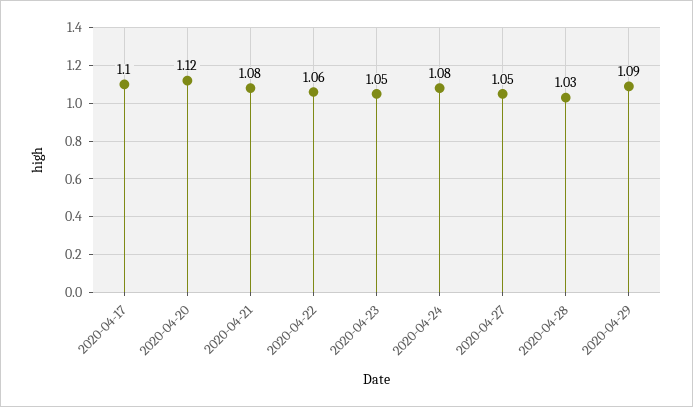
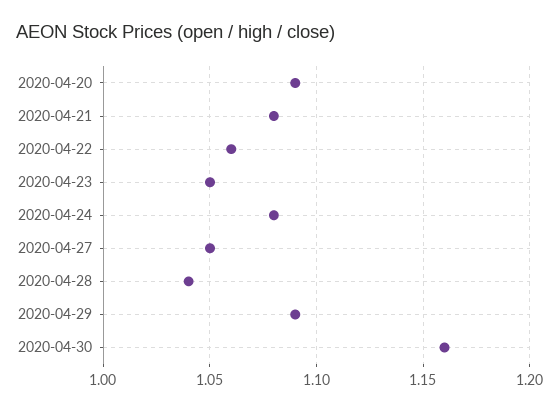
2020-04-17: 1.1 -> none
2020-04-20: 1.12 -> 1.09
2020-04-28: 1.03 -> 1.04
2020-04-30: none -> 1.16

